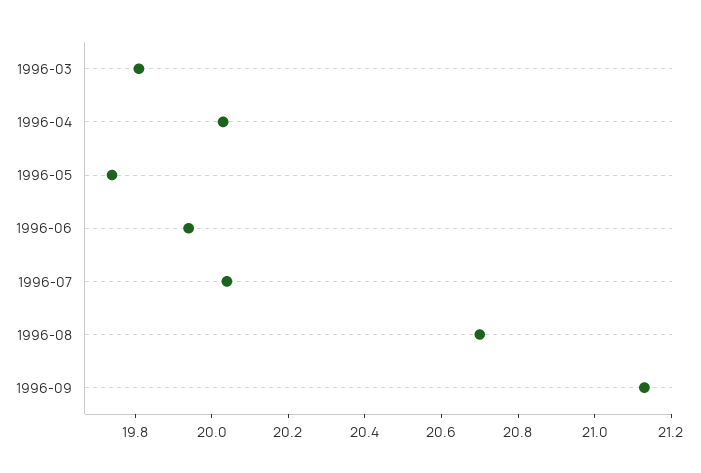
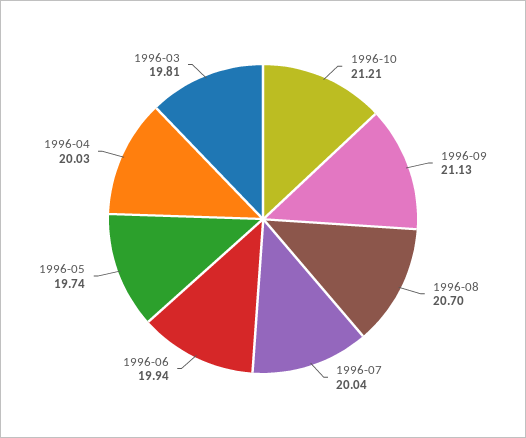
1996-10: none -> 21.21

